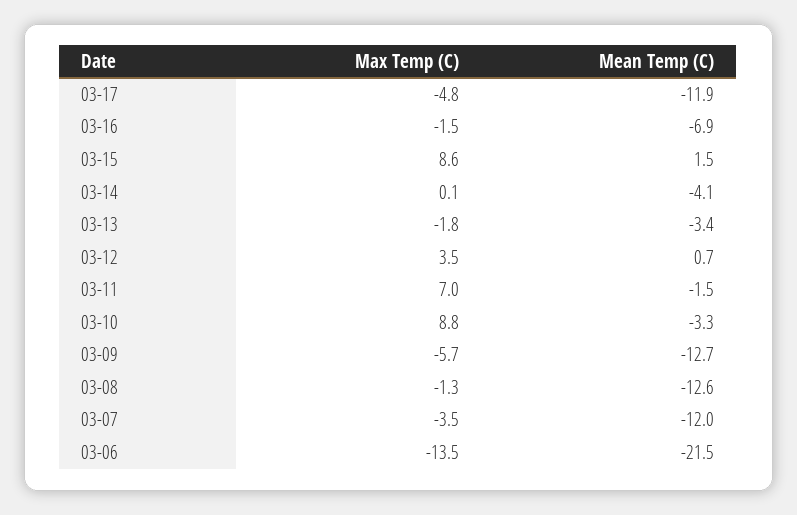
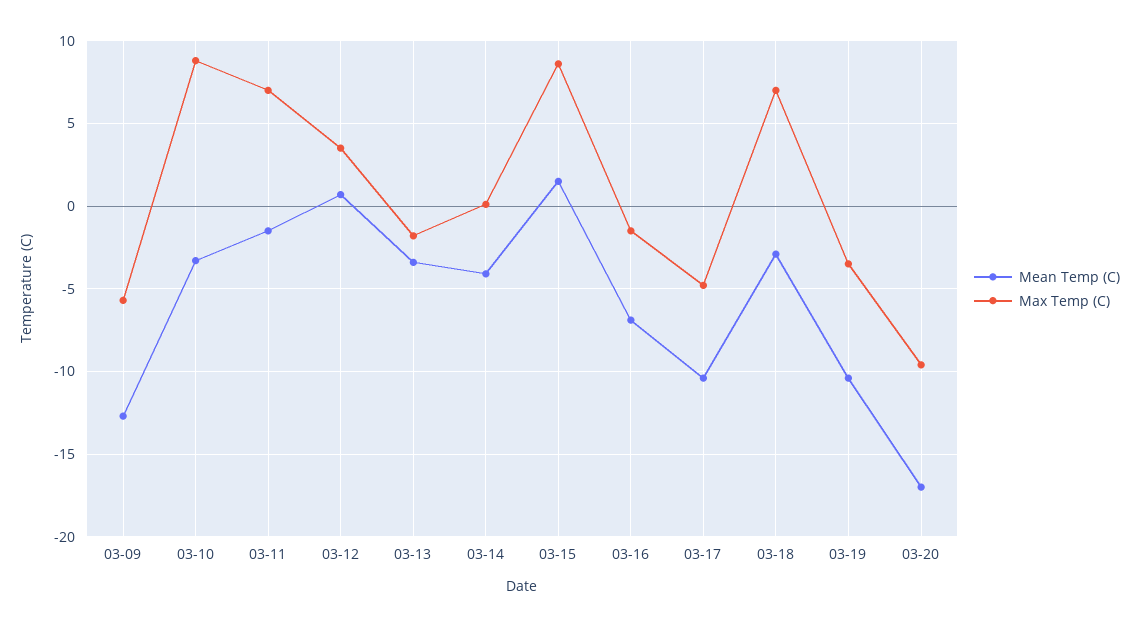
Mean Temp (C), 03-17: -11.9 -> -10.5
Max Temp (C), 03-08: -1.3 -> none
Mean Temp (C), 03-08: -12.6 -> none
Max Temp (C), 03-07: -3.5 -> none
Mean Temp (C), 03-07: -12 -> none
Max Temp (C), 03-06: -13.5 -> none
Mean Temp (C), 03-06: -21.5 -> none
Mean Temp (C), 03-18: none -> -3
Max Temp (C), 03-18: none -> 7
Mean Temp (C), 03-19: none -> -10.5
Max Temp (C), 03-19: none -> -3.5
Mean Temp (C), 03-20: none -> -17
Max Temp (C), 03-20: none -> -9.5

